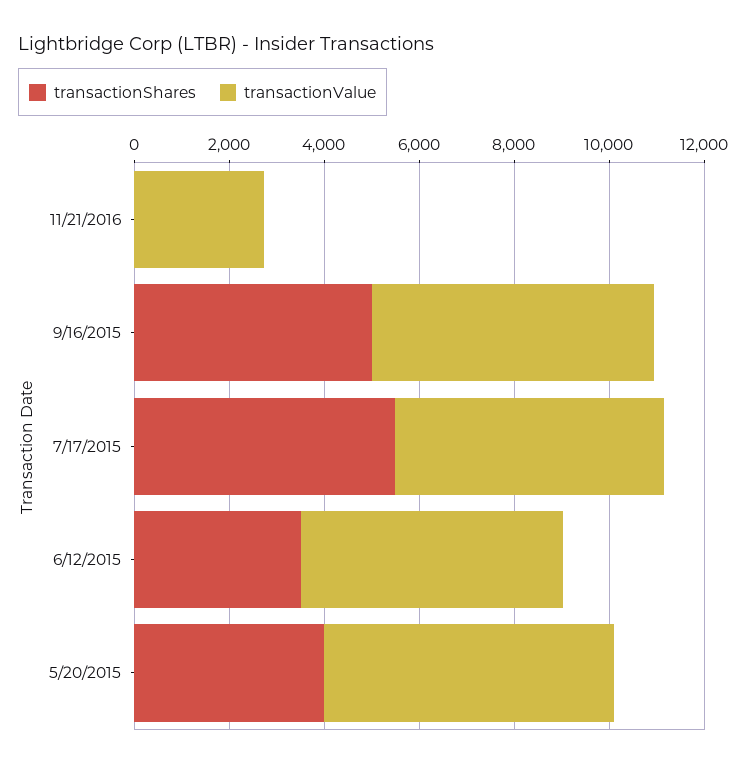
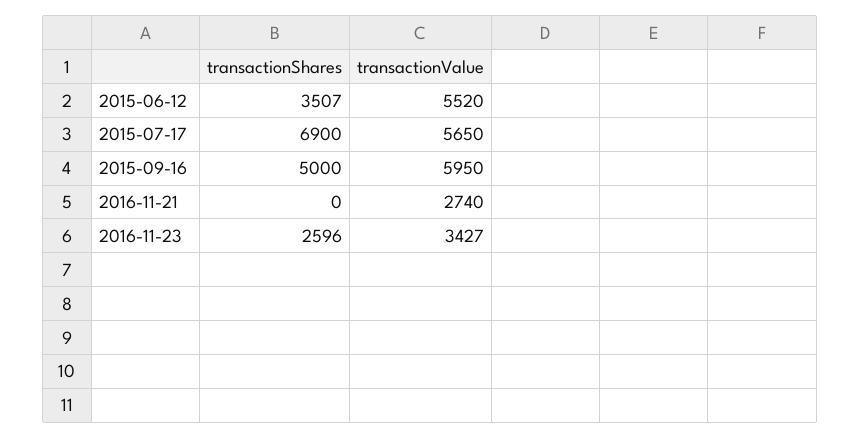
transactionShares, 7/17/2015: 5500 -> 6900
transactionShares, 5/20/2015: 4000 -> none
transactionValue, 5/20/2015: 6000 -> none
transactionShares, 2016-11-23: none -> 2596
transactionValue, 2016-11-23: none -> 3427

